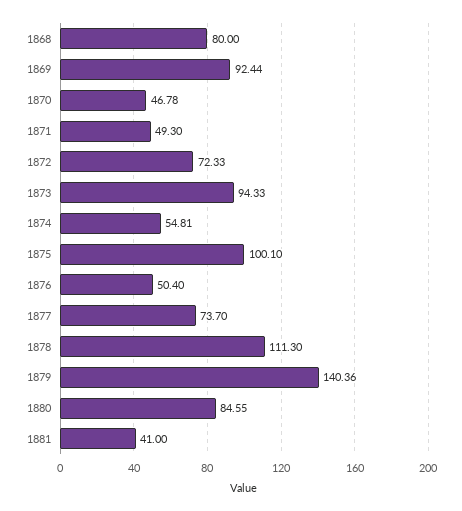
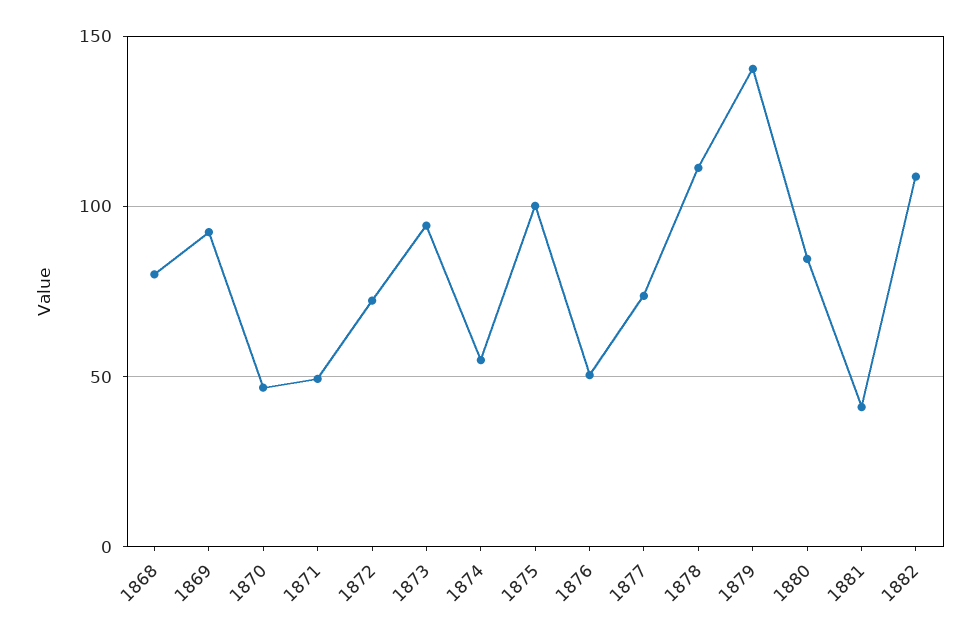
1882: none -> 110

